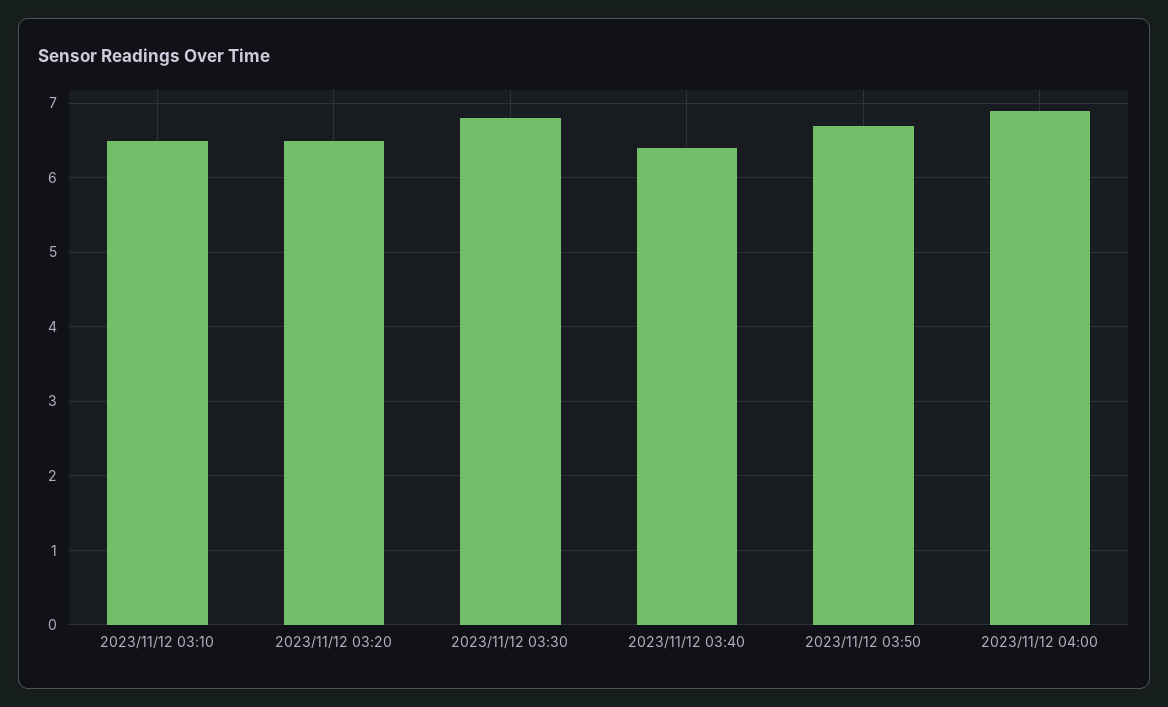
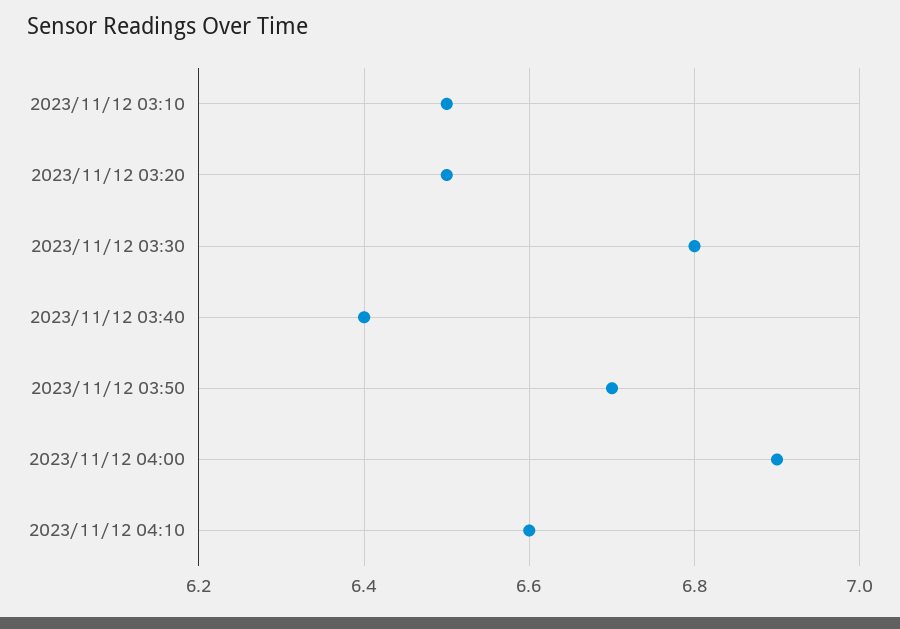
2023/11/12 04:10: none -> 6.6

